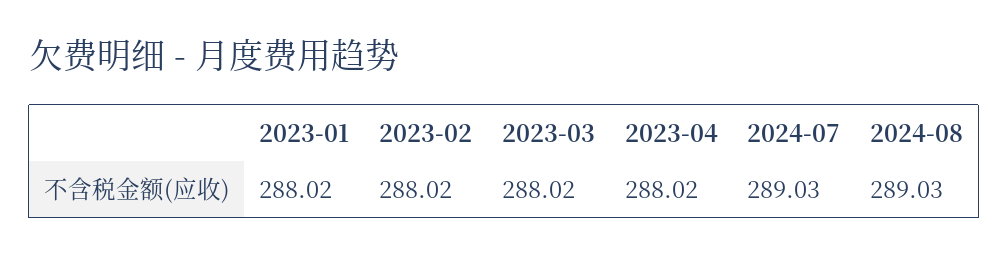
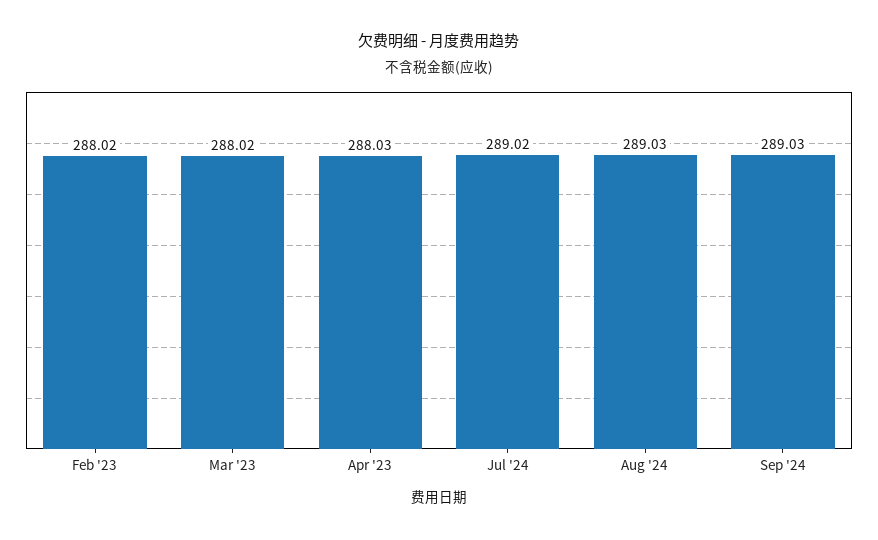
2023-01: 288.02 -> none
2023-04: 288.02 -> 288.03
2024-07: 289.03 -> 289.02
Sep '24: none -> 289.03

